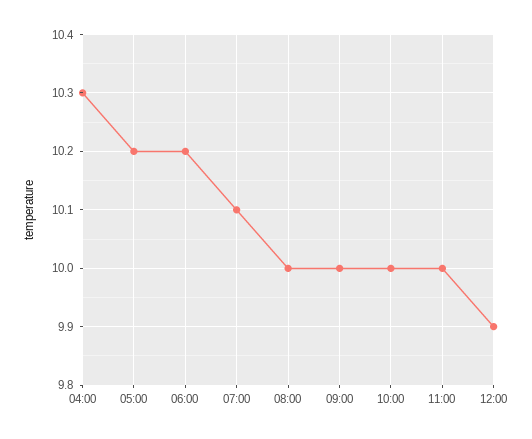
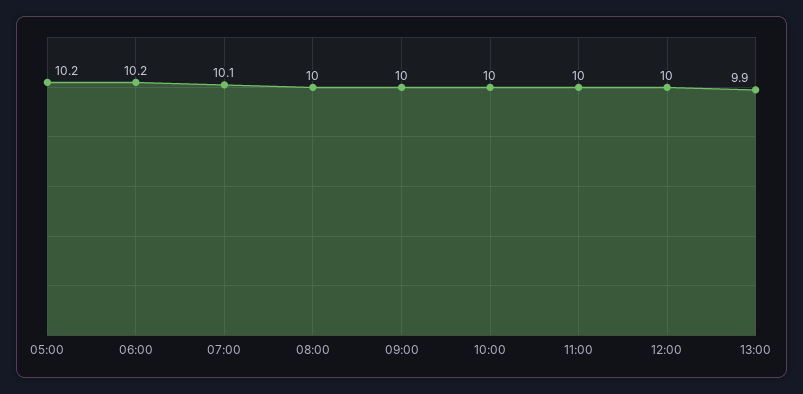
04:00: 10.3 -> none
12:00: 9.9 -> 10
13:00: none -> 9.9

